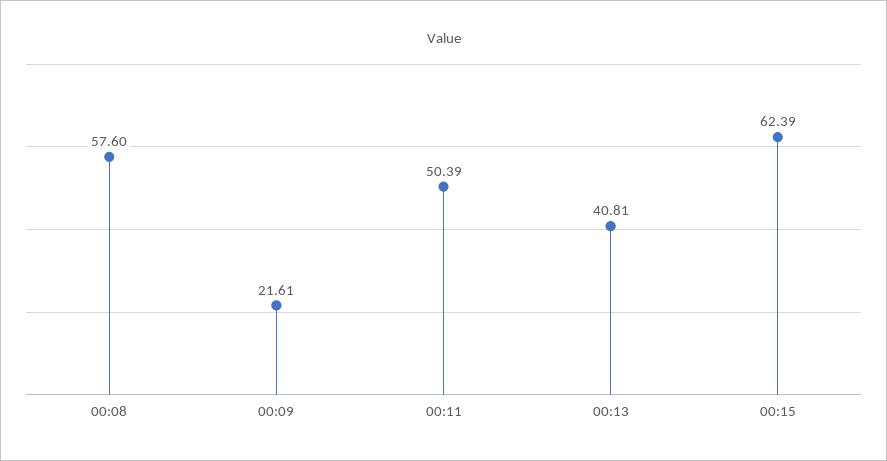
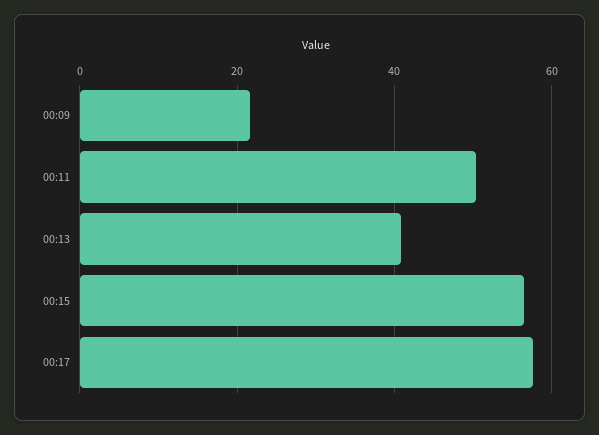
00:08: 57.6 -> none
00:15: 62.39 -> 56
00:17: none -> 58

